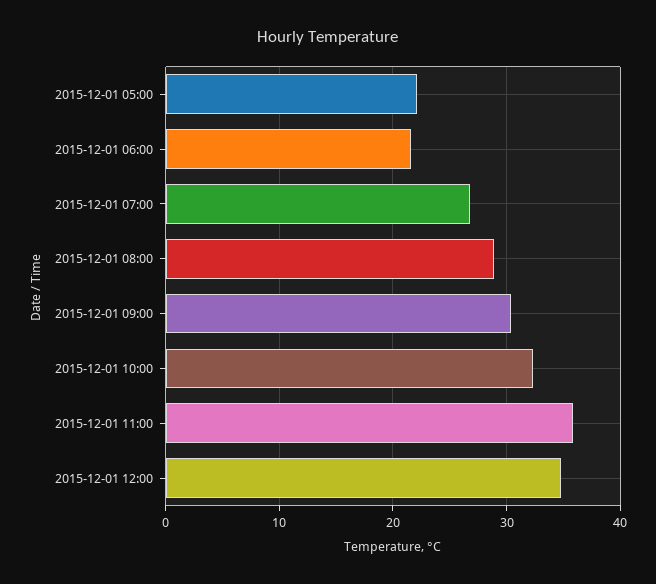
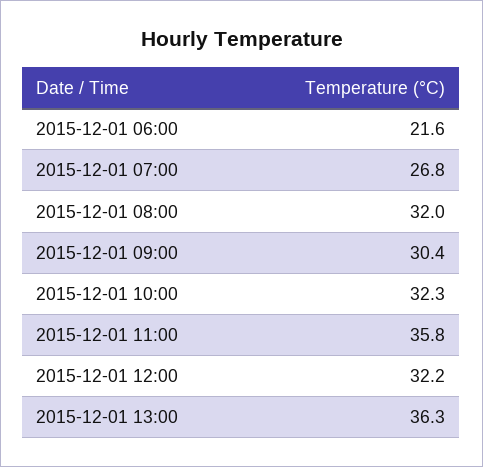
2015-12-01 05:00: 22 -> none
2015-12-01 08:00: 29 -> 32
2015-12-01 12:00: 35 -> 32.2
2015-12-01 13:00: none -> 36.3

